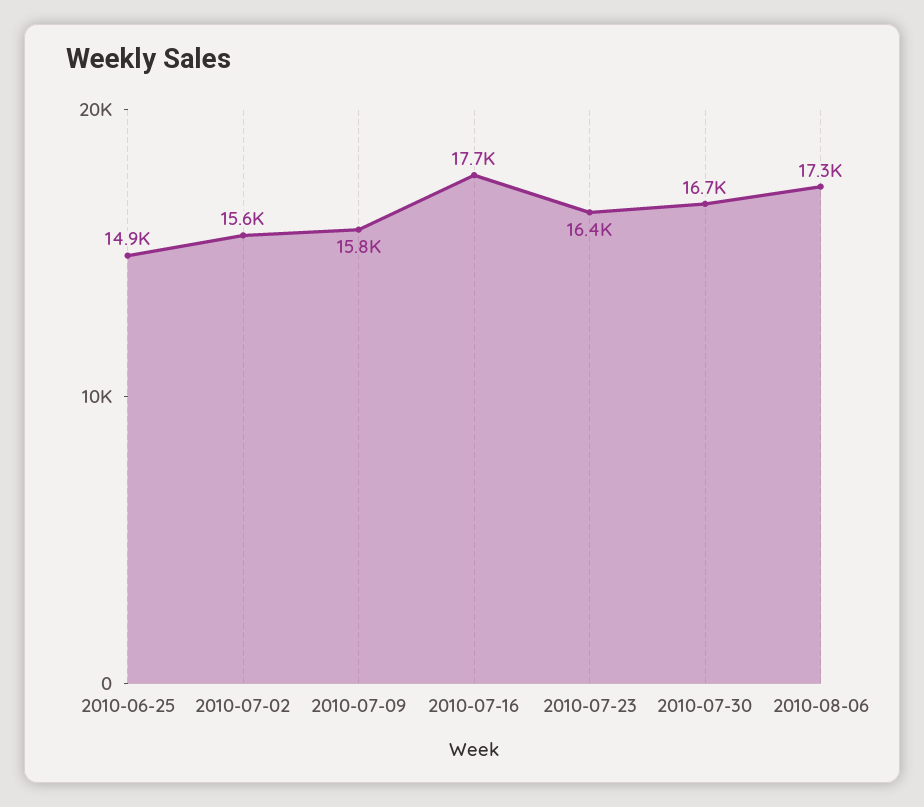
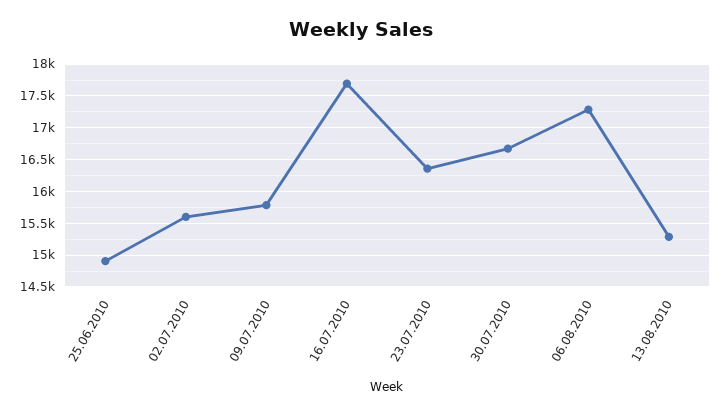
13.08.2010: none -> 15300

